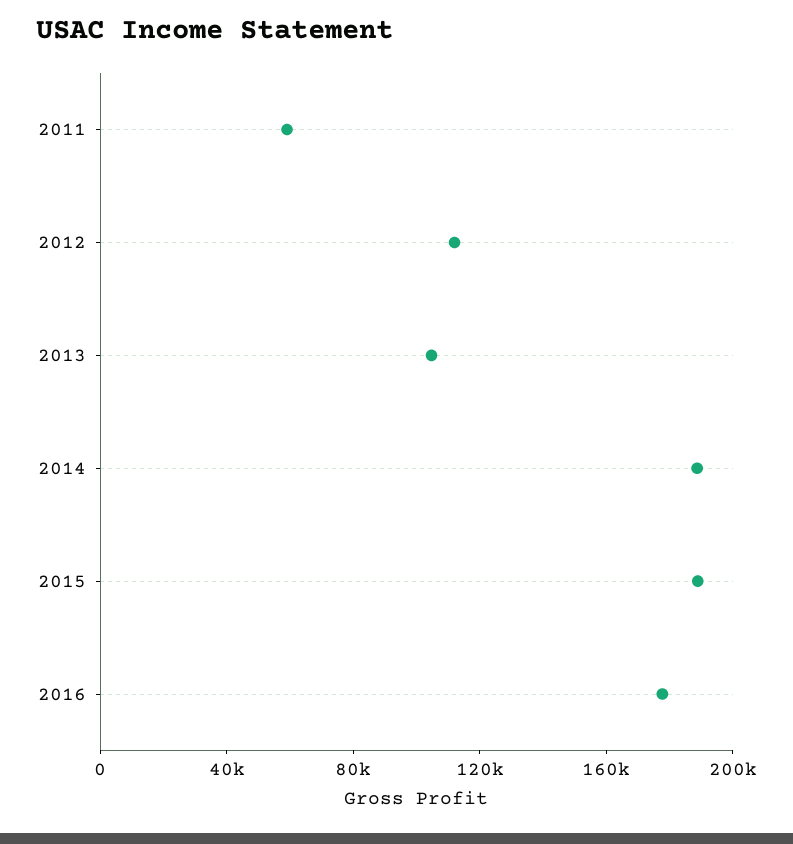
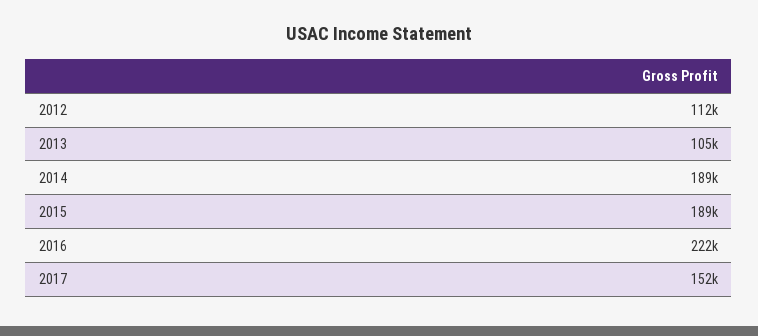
2011: 60000 -> none
2016: 180000 -> 222000
2017: none -> 152000

